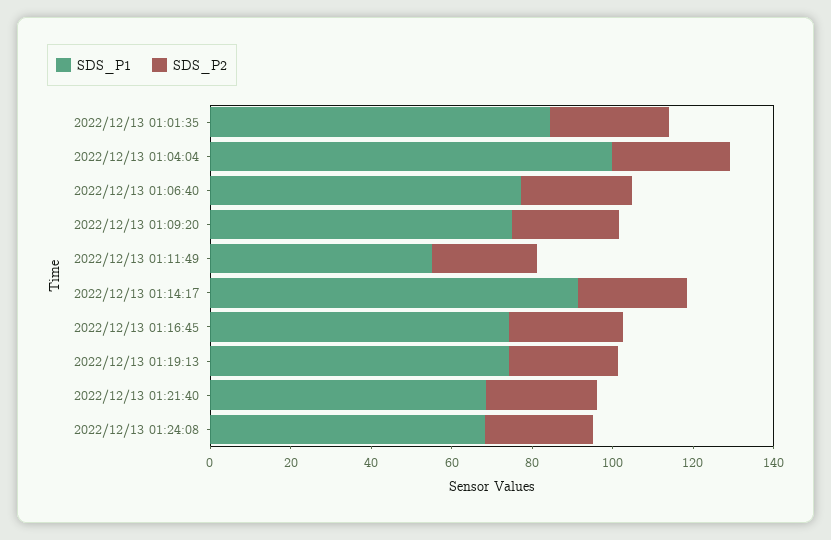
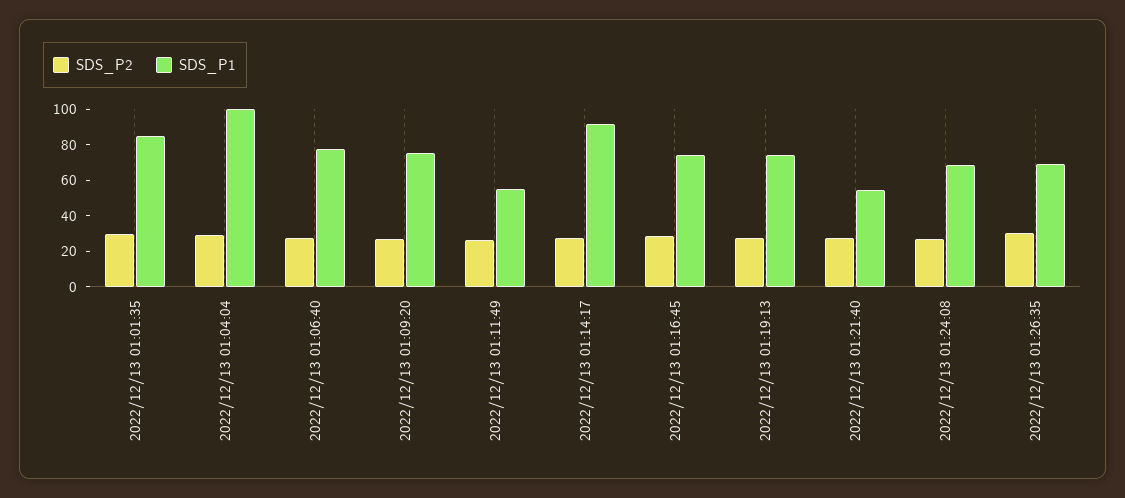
SDS_P1, 2022/12/13 01:21:40: 70 -> 55
SDS_P2, 2022/12/13 01:26:35: none -> 30
SDS_P1, 2022/12/13 01:26:35: none -> 70

